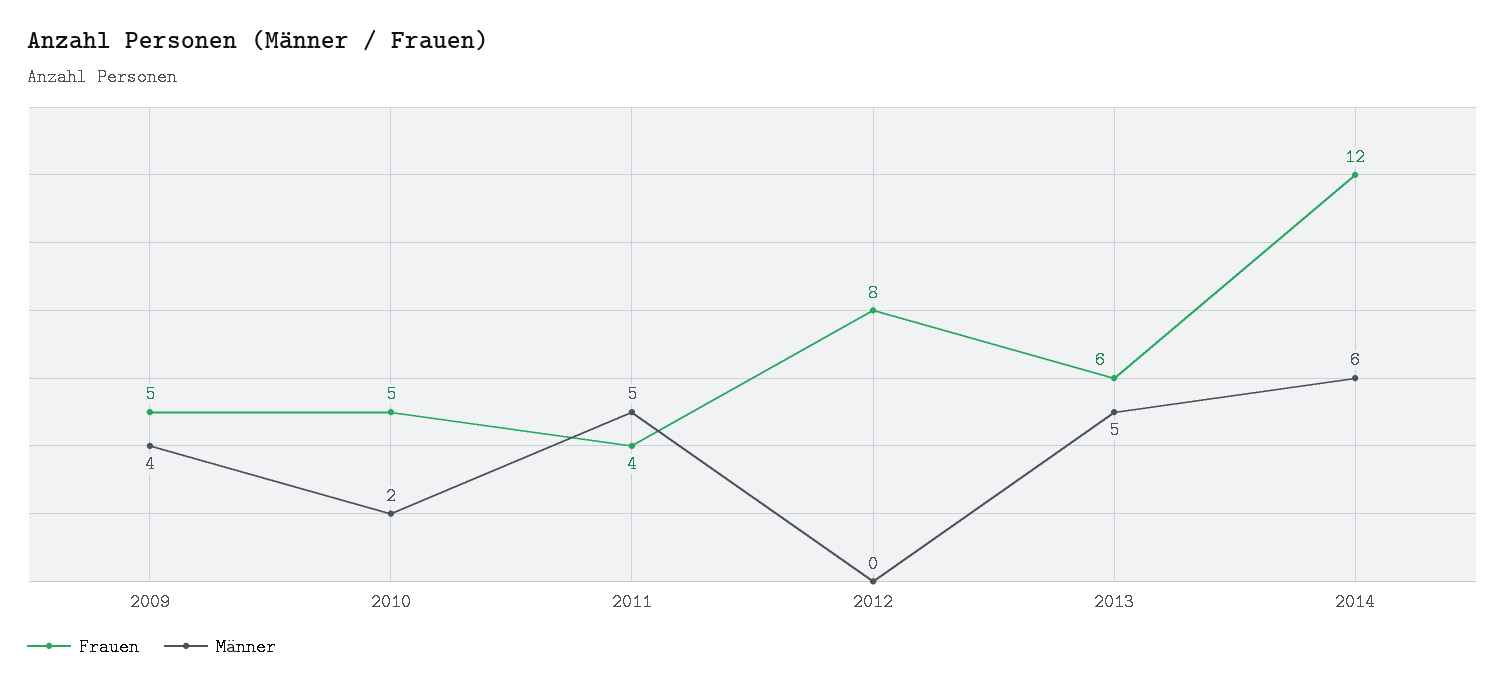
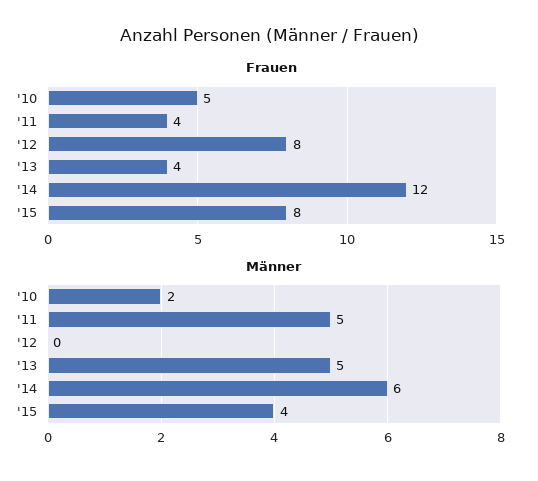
Frauen, 2009: 5 -> none
Männer, 2009: 4 -> none
Frauen, 2013: 6 -> 4
Frauen, '15: none -> 8
Männer, '15: none -> 4

